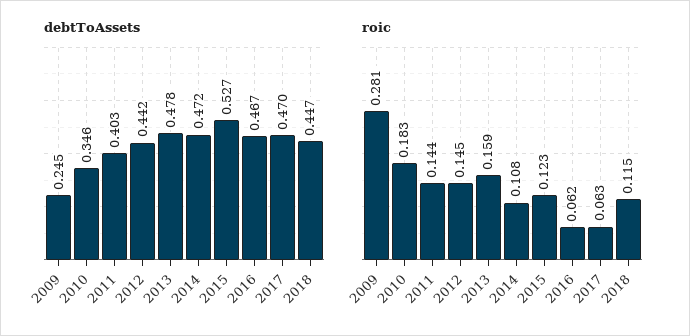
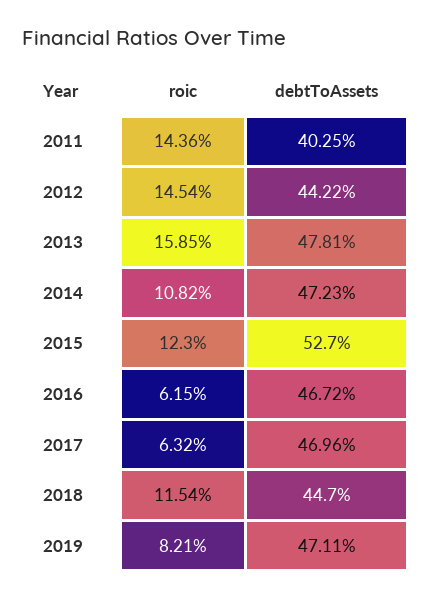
debtToAssets, 2009: 0.245 -> none
debtToAssets, 2010: 0.346 -> none
roic, 2009: 0.281 -> none
roic, 2010: 0.183 -> none
roic, 2019: none -> 0.0821
debtToAssets, 2019: none -> 0.4711

